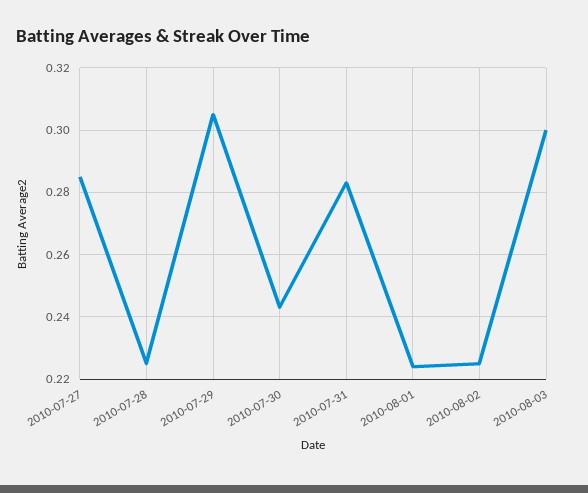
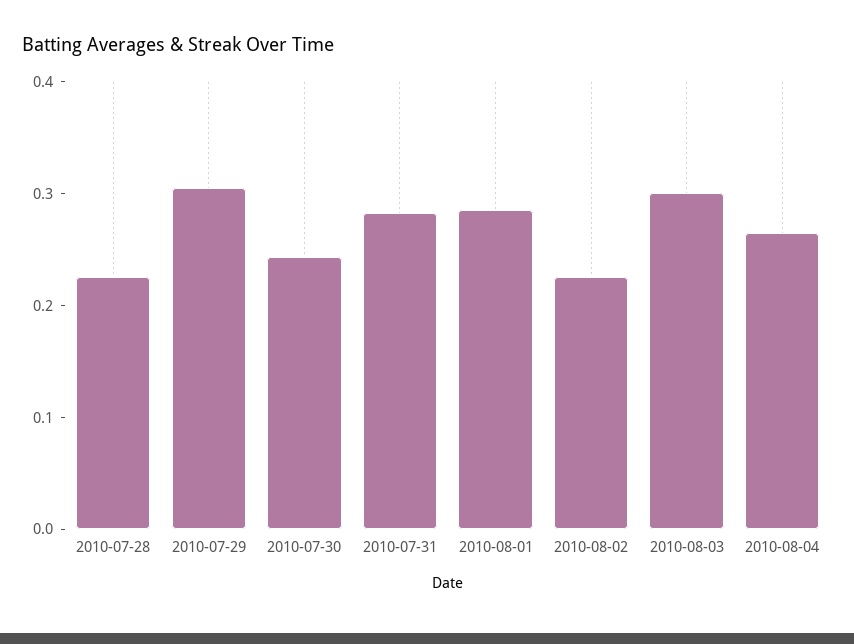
2010-07-27: 0.285 -> none
2010-08-01: 0.225 -> 0.28
2010-08-04: none -> 0.26

